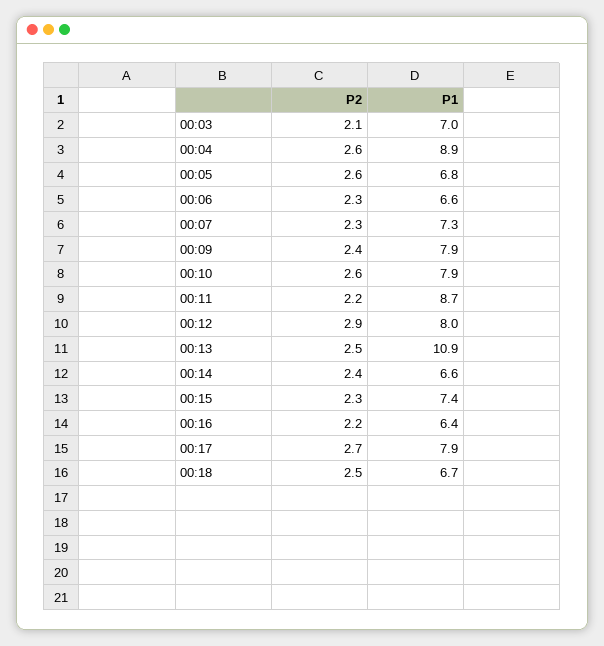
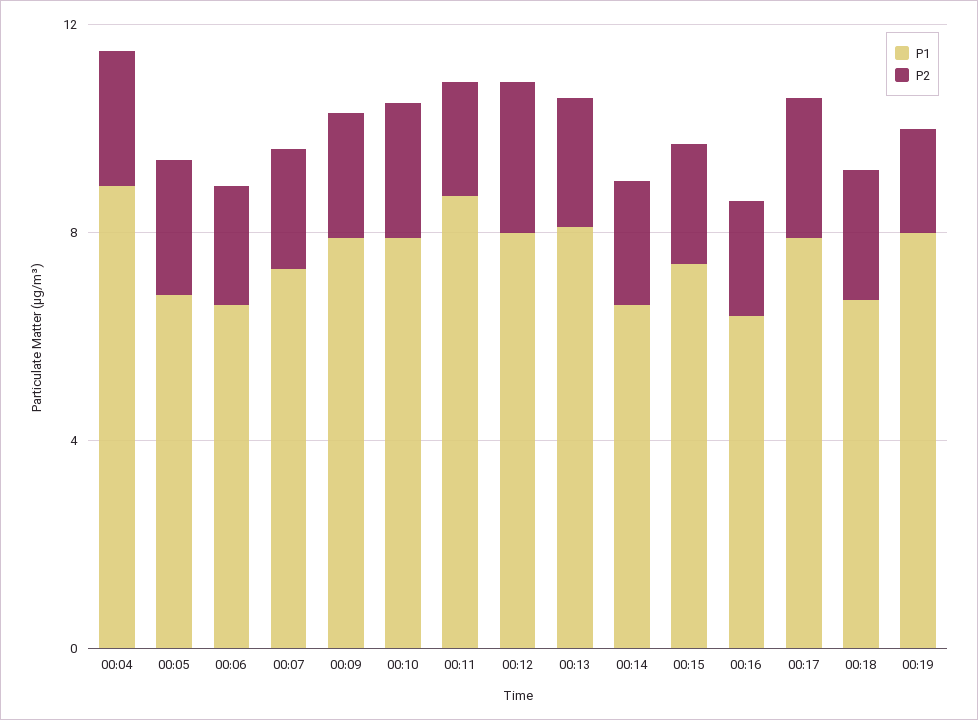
P2, 00:03: 2.1 -> none
P1, 00:03: 7 -> none
P1, 00:13: 10.9 -> 8
P1, 00:19: none -> 8
P2, 00:19: none -> 2

